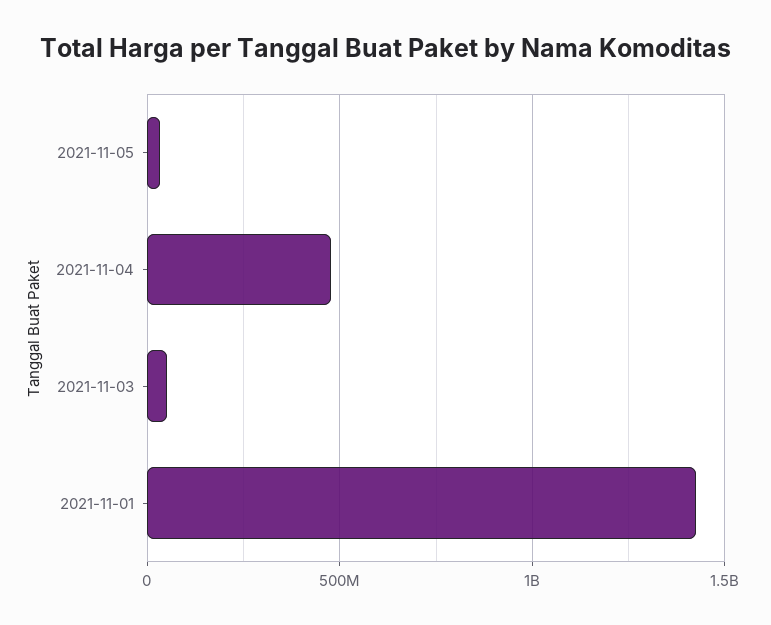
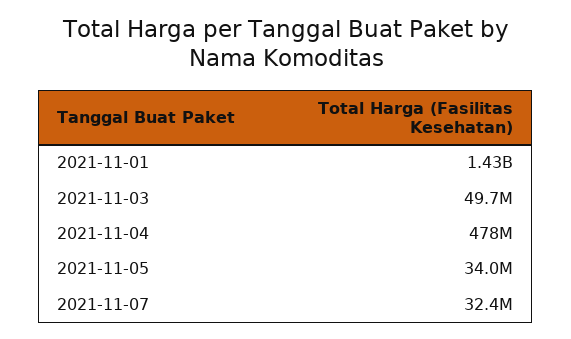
2021-11-07: none -> 32400000

